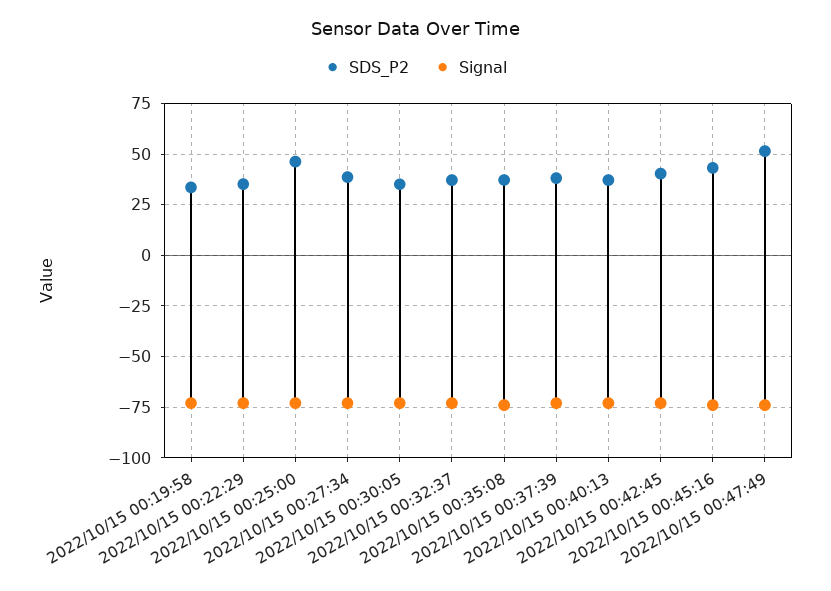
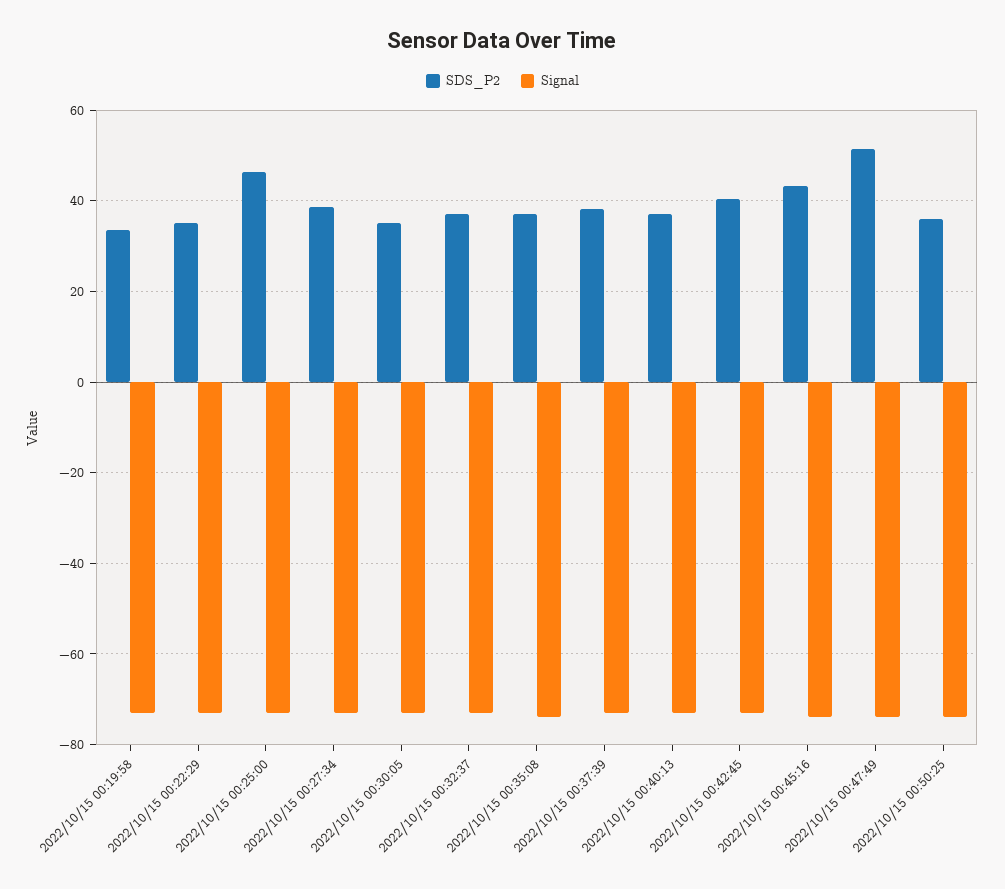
SDS_P2, 2022/10/15 00:50:25: none -> 36
Signal, 2022/10/15 00:50:25: none -> -74

